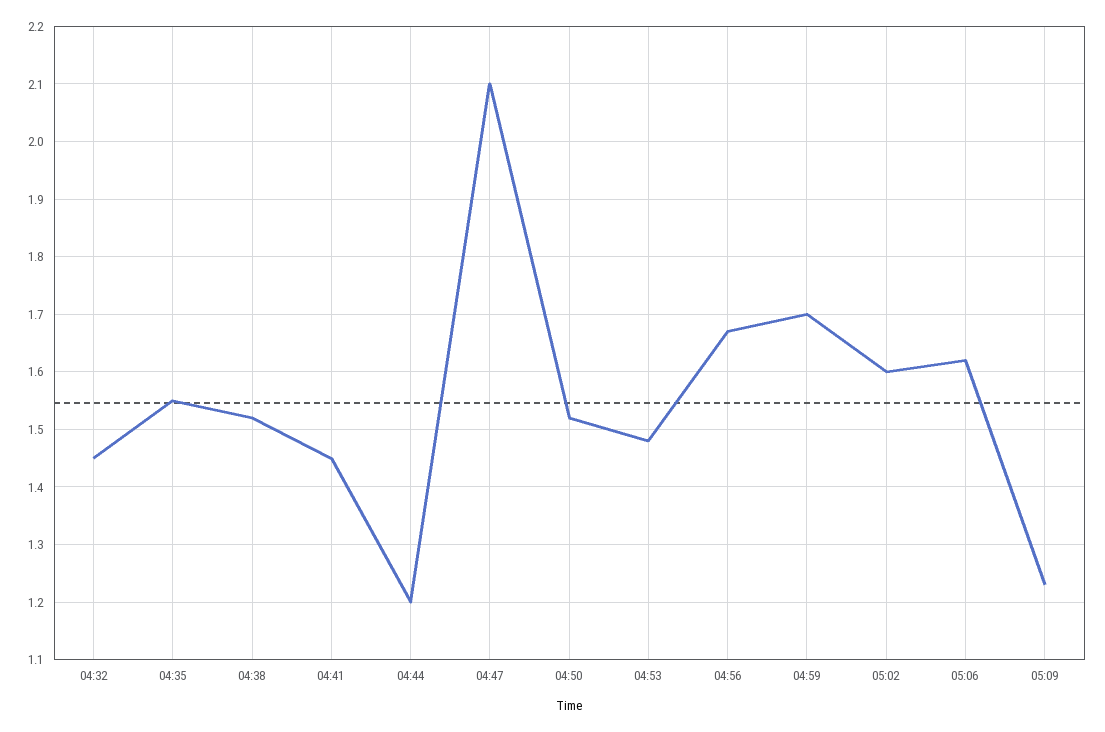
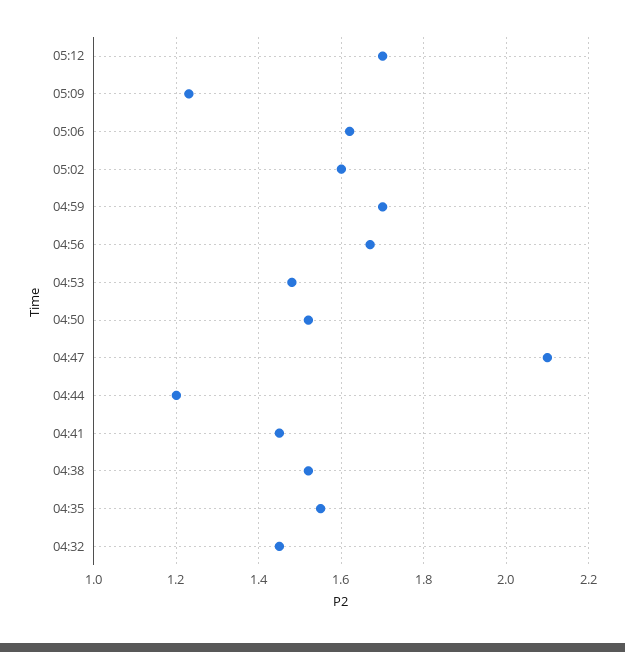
05:12: none -> 1.7

